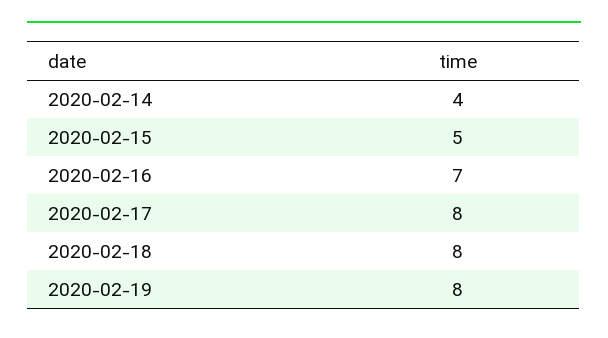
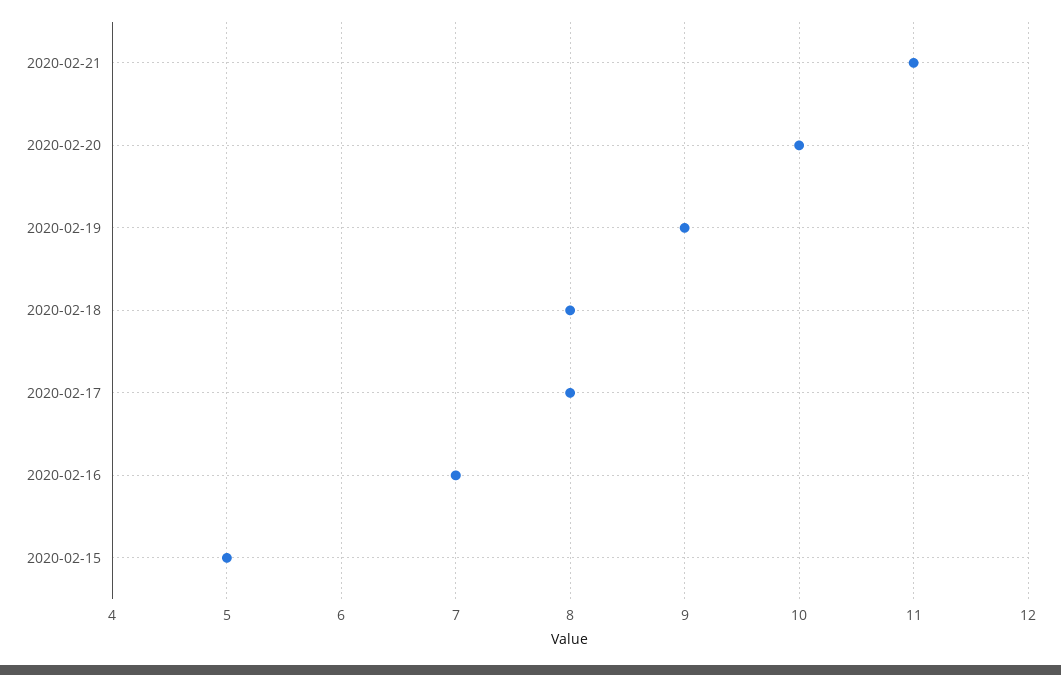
2020-02-14: 4 -> none
2020-02-19: 8 -> 9
2020-02-21: none -> 11
2020-02-20: none -> 10

